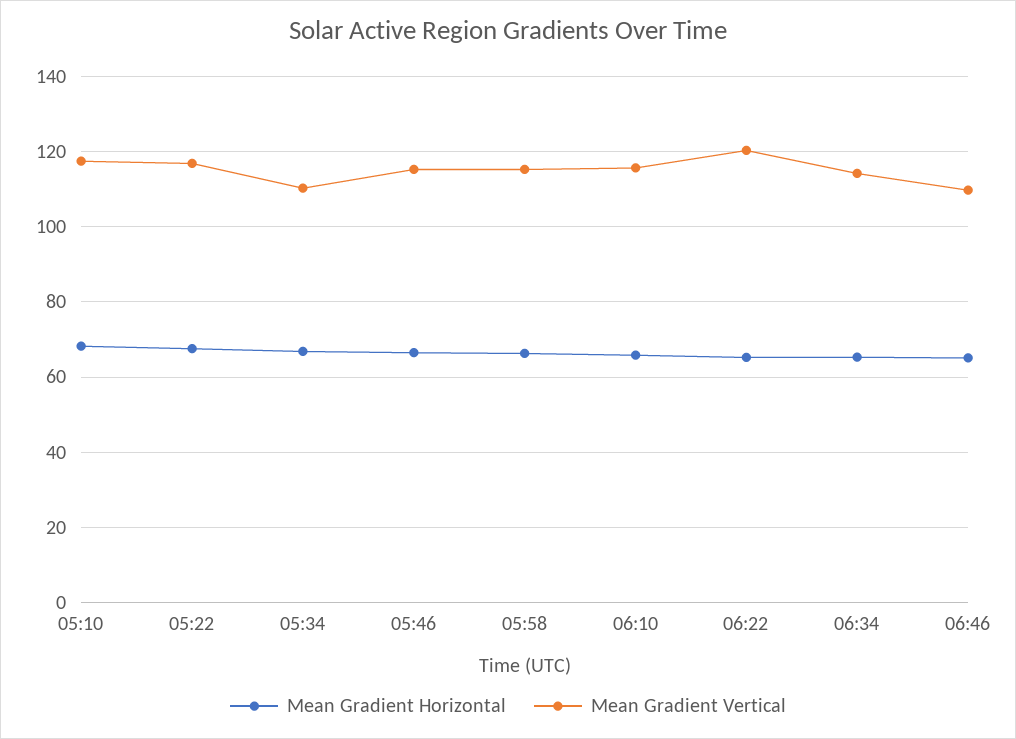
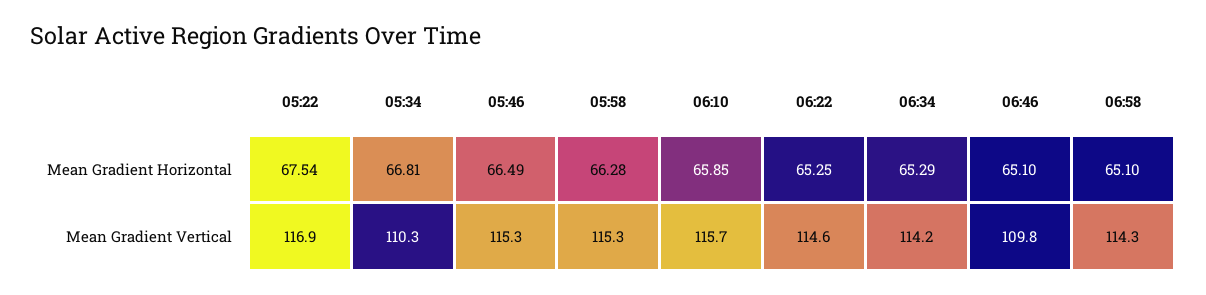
Mean Gradient Horizontal, 05:10: 68 -> none
Mean Gradient Vertical, 05:10: 118 -> none
Mean Gradient Vertical, 06:22: 120 -> 114.6
Mean Gradient Horizontal, 06:58: none -> 65.1
Mean Gradient Vertical, 06:58: none -> 114.3

